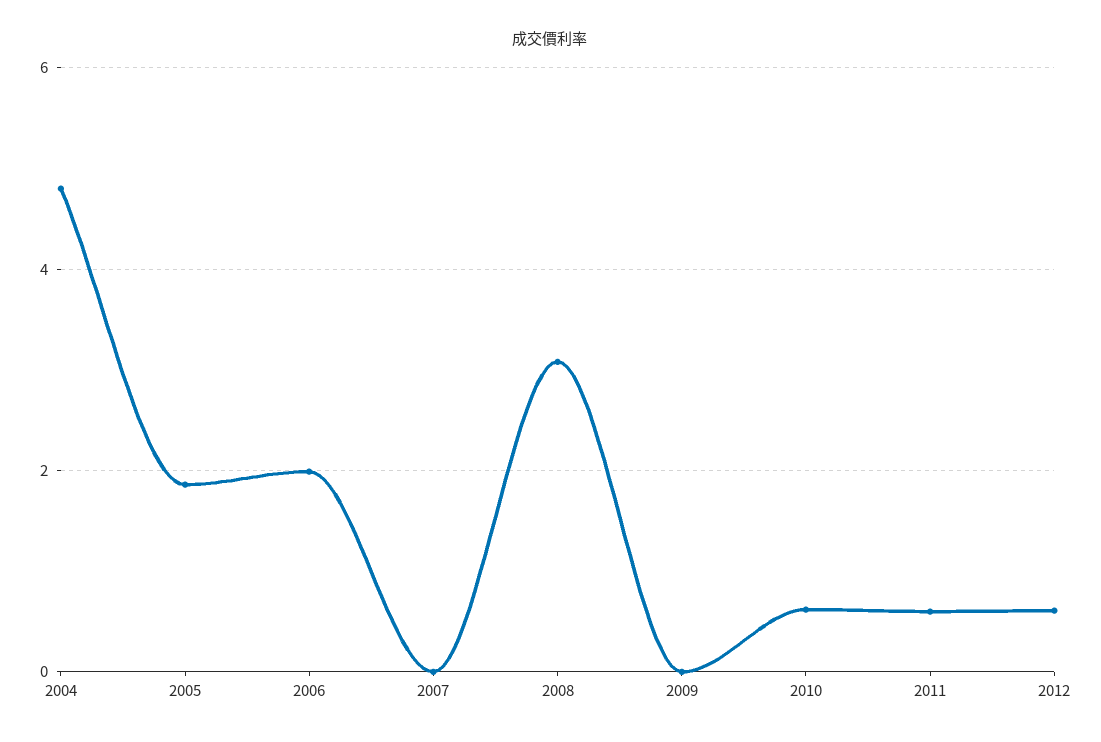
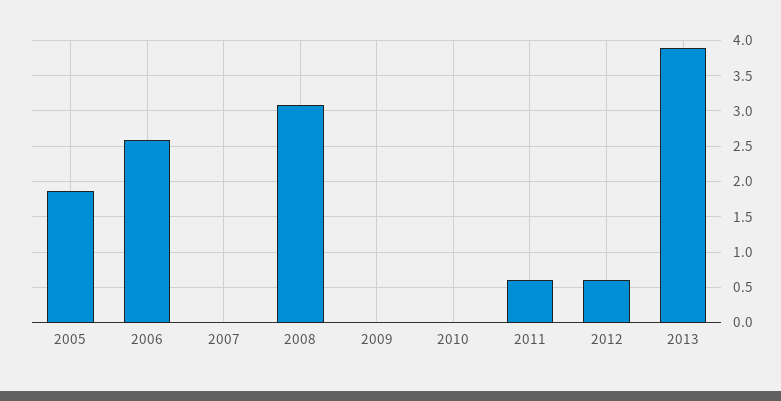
2004: 4.8 -> none
2006: 2 -> 2.6
2010: 0.6 -> 0
2013: none -> 3.9

